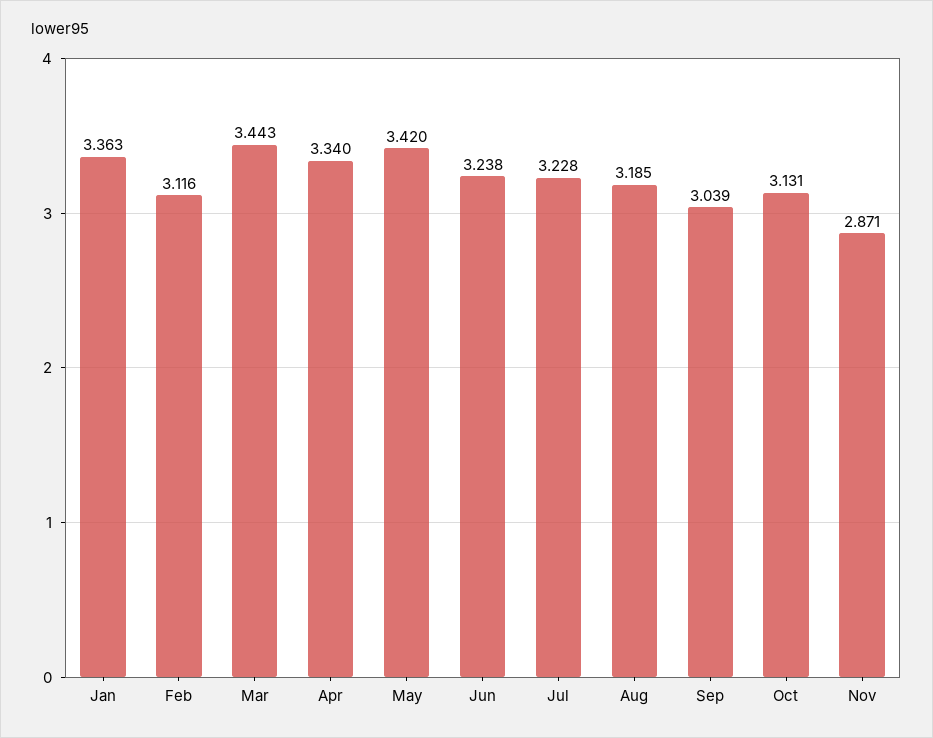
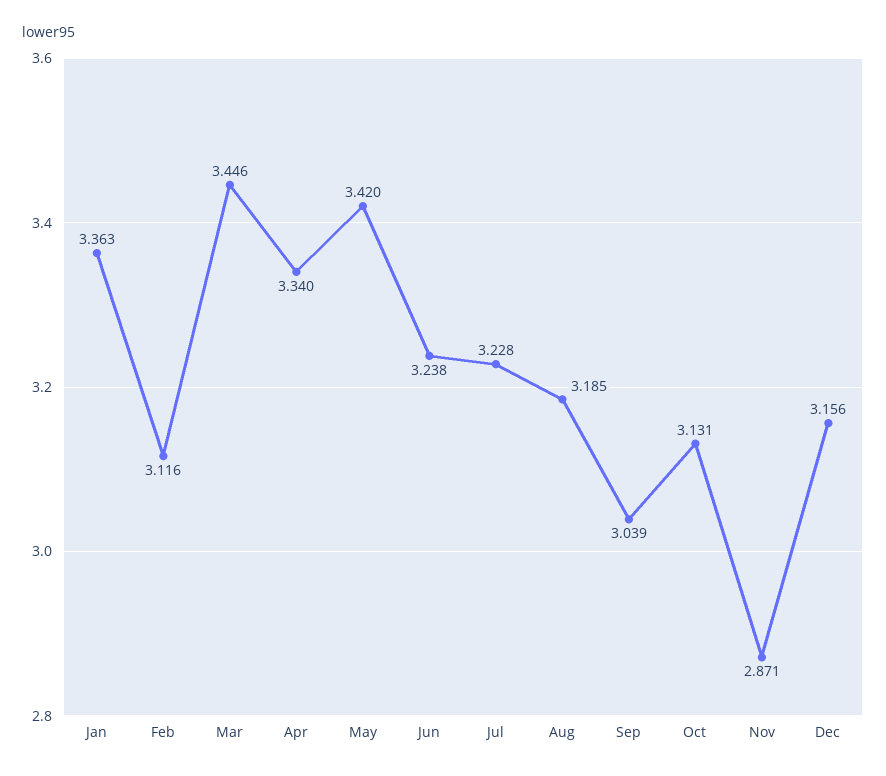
Mar: 3.443 -> 3.446
Dec: none -> 3.156

